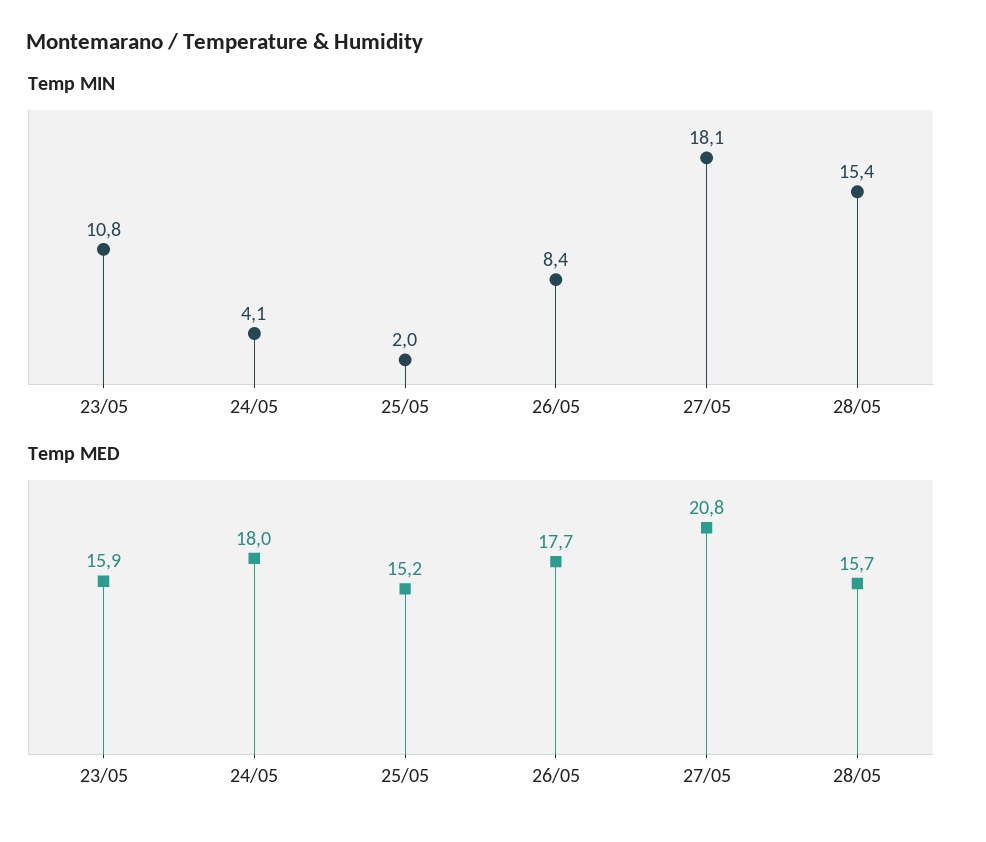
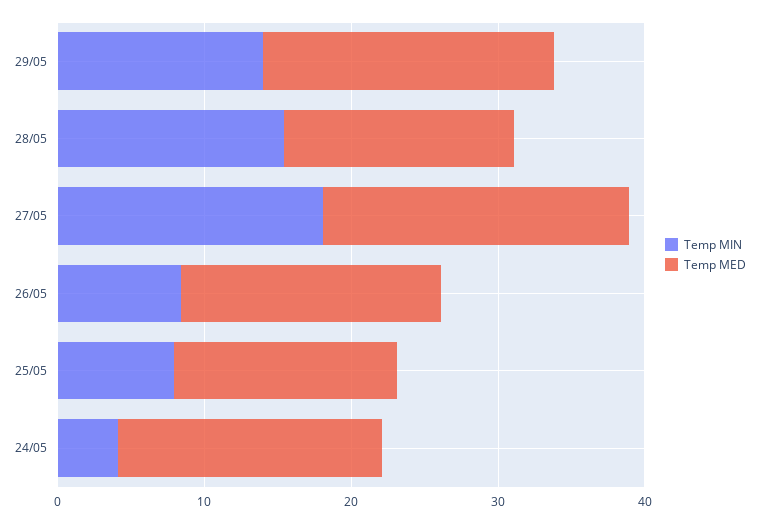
Temp MIN, 23/05: 10.8 -> none
Temp MIN, 25/05: 2 -> 8
Temp MED, 23/05: 15.9 -> none
Temp MIN, 29/05: none -> 14
Temp MED, 29/05: none -> 20

